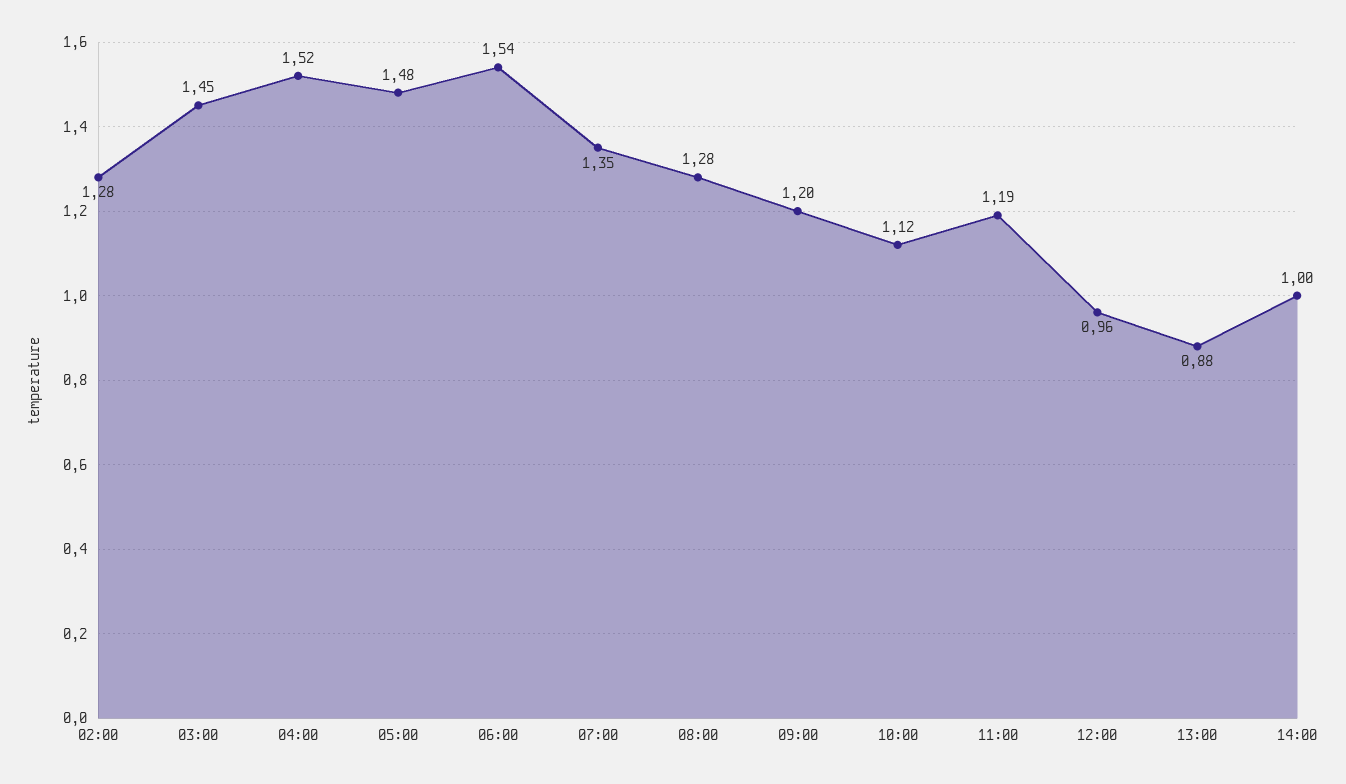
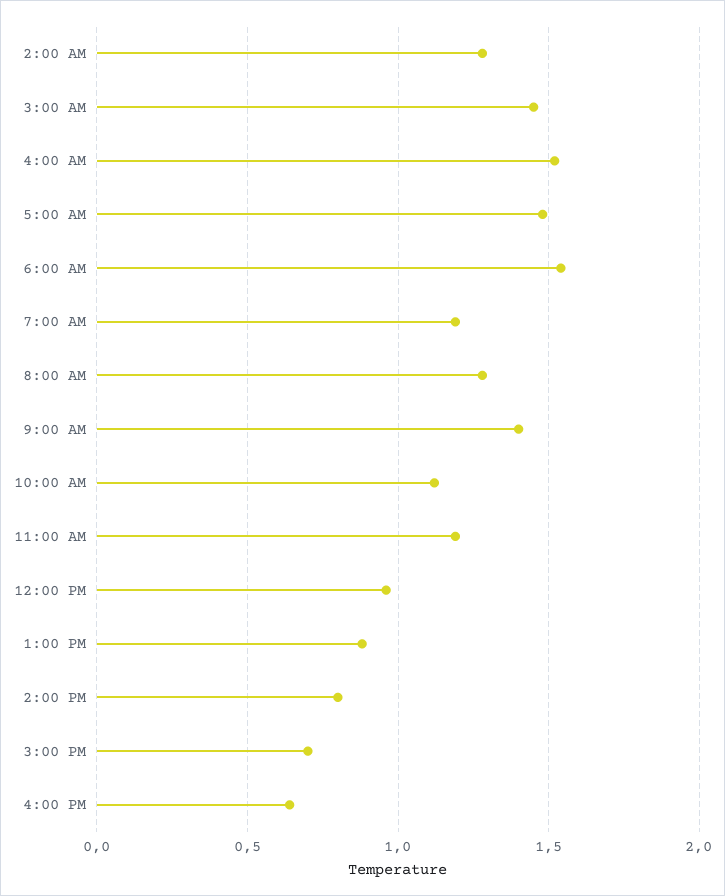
07:00: 1.35 -> 1.2
09:00: 1.2 -> 1.4
14:00: 1 -> 0.8
3:00 PM: none -> 0.7
4:00 PM: none -> 0.65

